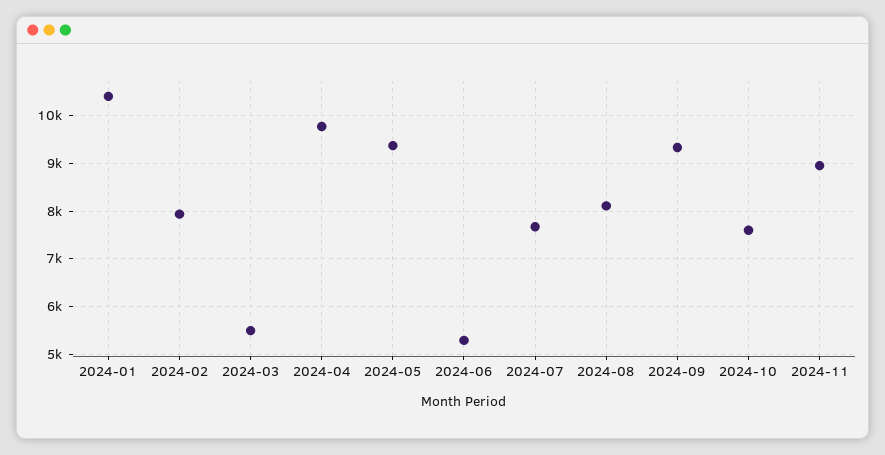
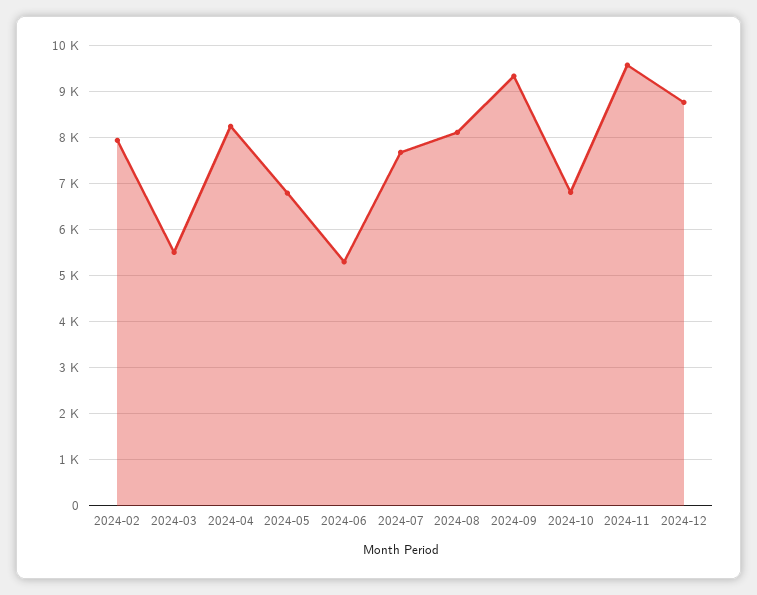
2024-01: 10400 -> none
2024-04: 9800 -> 8200
2024-05: 9400 -> 6800
2024-10: 7600 -> 6800
2024-11: 9000 -> 9600
2024-12: none -> 8800

